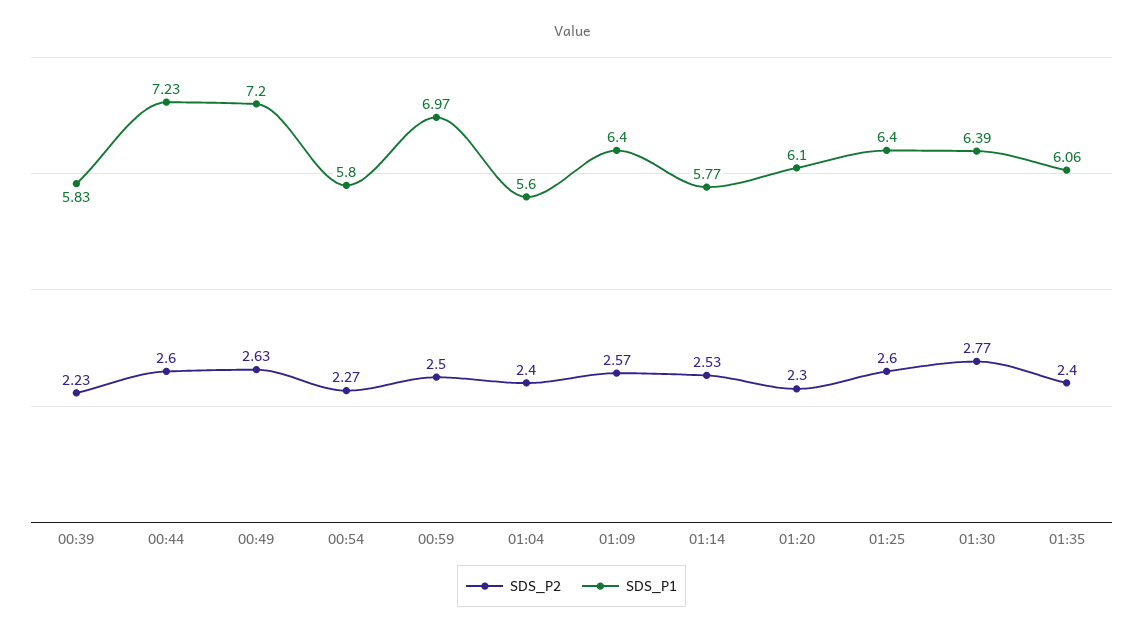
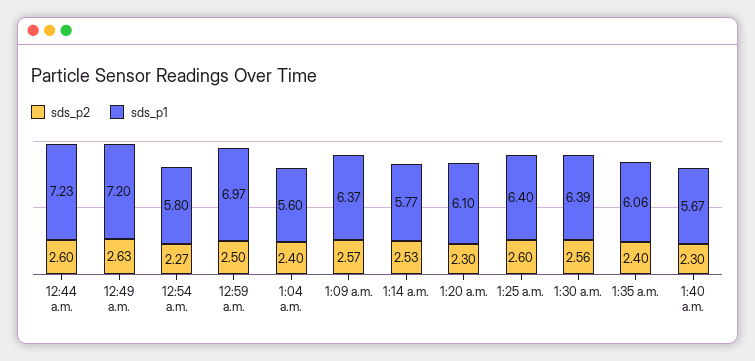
SDS_P2, 00:39: 2.23 -> none
SDS_P1, 00:39: 5.83 -> none
SDS_P1, 01:09: 6.4 -> 6.37
SDS_P2, 01:30: 2.77 -> 2.56
SDS_P2, 1:40 a.m.: none -> 2.3
SDS_P1, 1:40 a.m.: none -> 5.67

